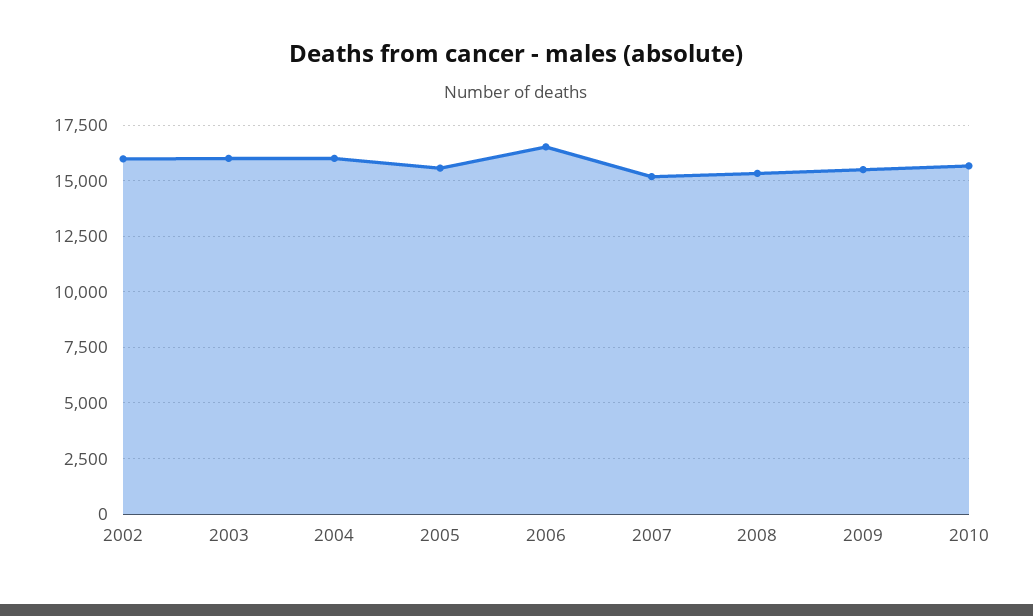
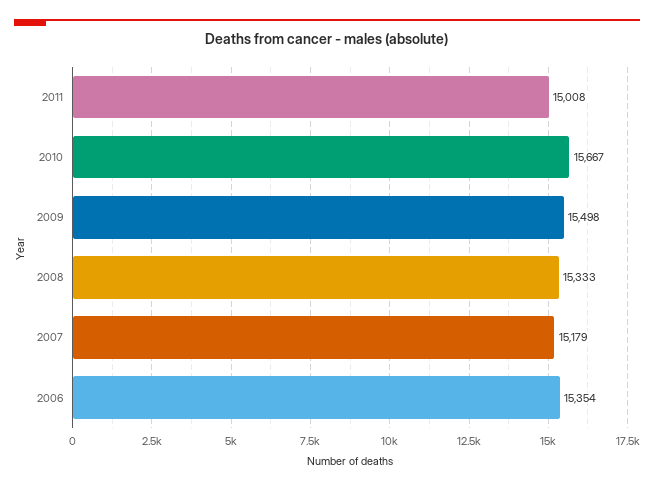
2002: 16000 -> none
2003: 16000 -> none
2004: 16000 -> none
2005: 15500 -> none
2006: 16500 -> 15354
2011: none -> 15008

